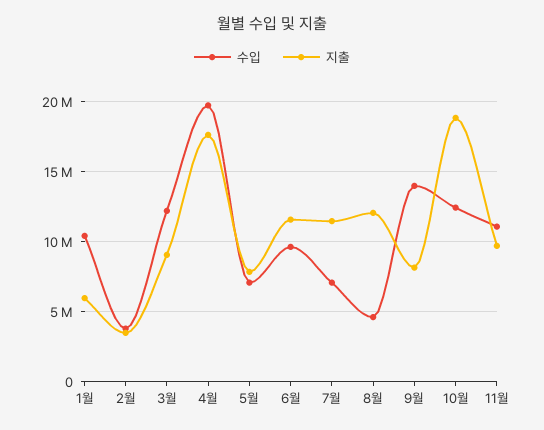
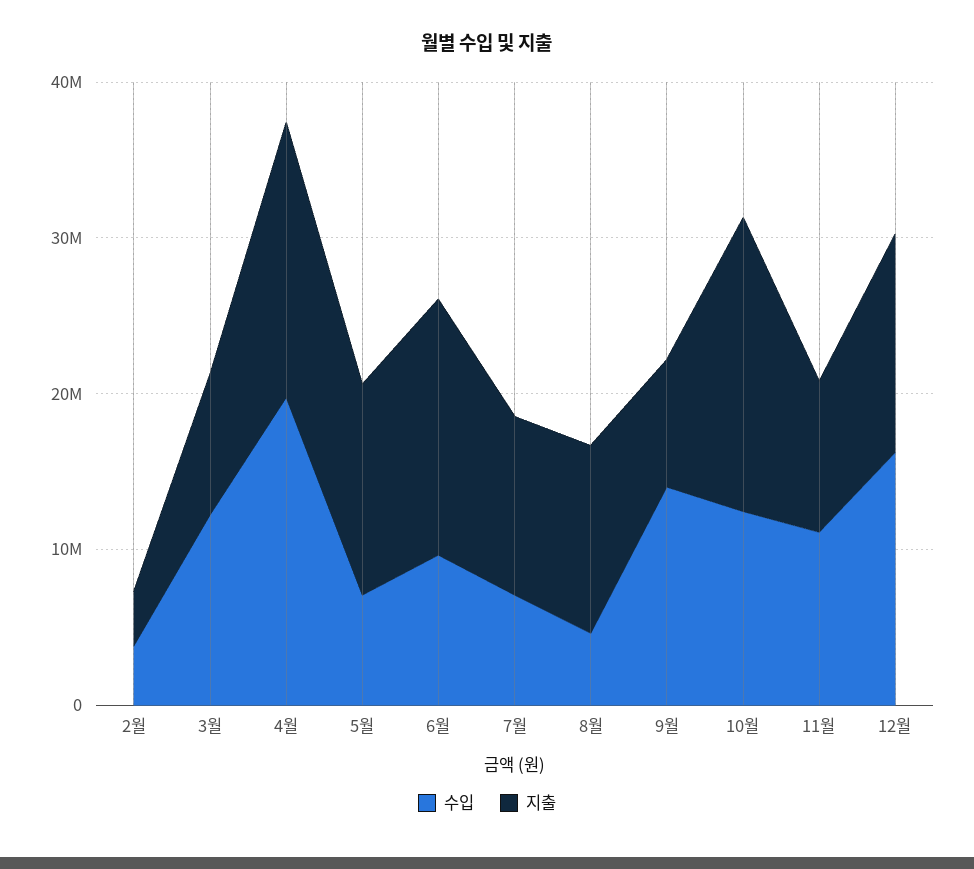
수입, 1월: 10500000 -> none
지출, 1월: 6000000 -> none
지출, 5월: 8000000 -> 14000000
지출, 6월: 11500000 -> 16000000
수입, 12월: none -> 16000000
지출, 12월: none -> 14000000

